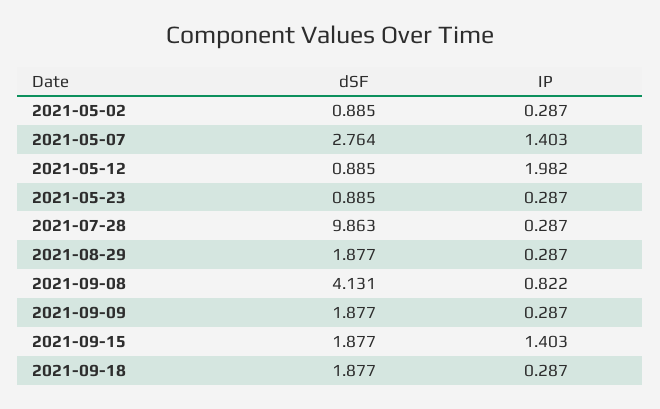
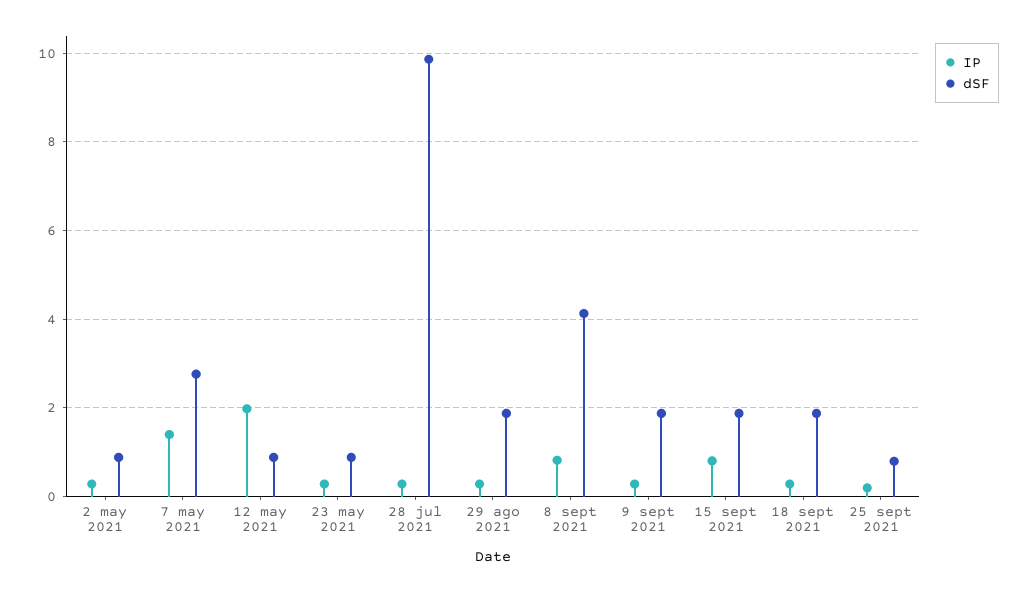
IP, 2021-09-15: 1.403 -> 0.8
IP, 25 sept 2021: none -> 0.2
dSF, 25 sept 2021: none -> 0.8

